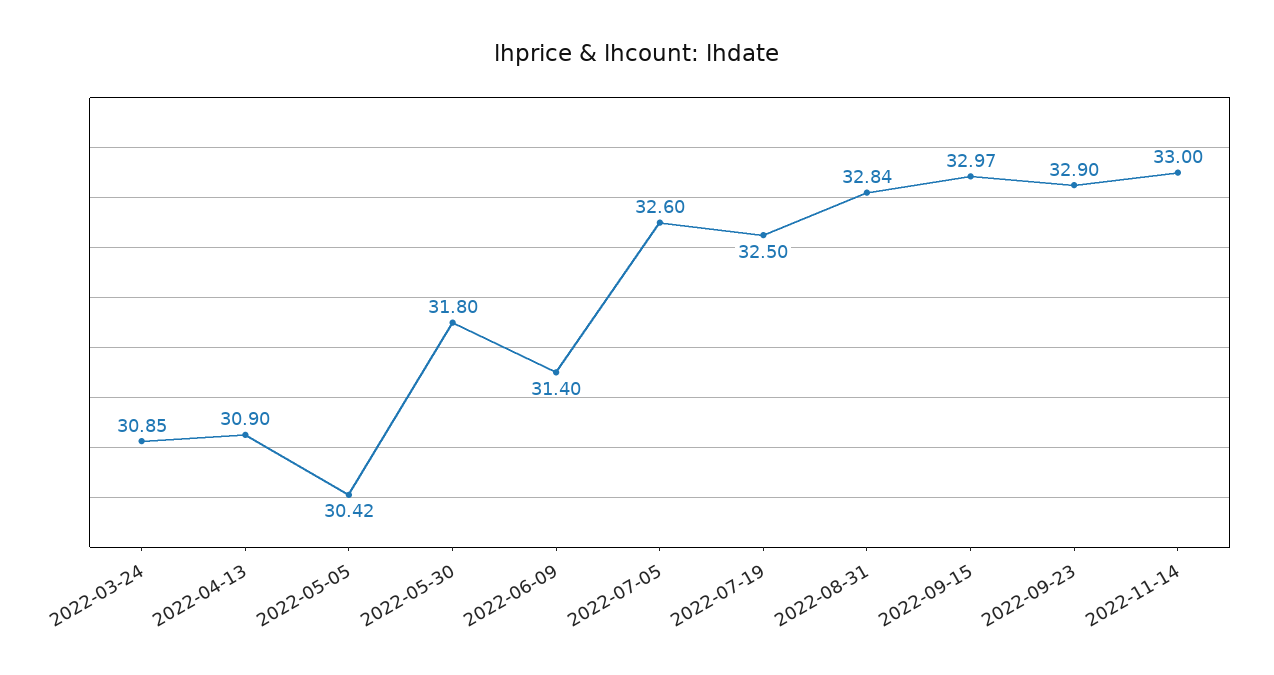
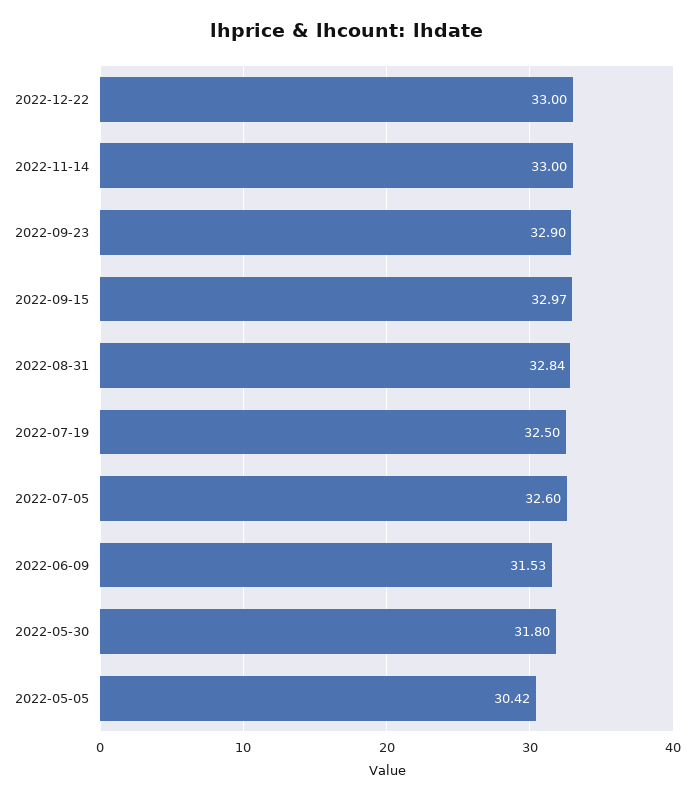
2022-03-24: 30.85 -> none
2022-04-13: 30.9 -> none
2022-06-09: 31.4 -> 31.53
2022-12-22: none -> 33

